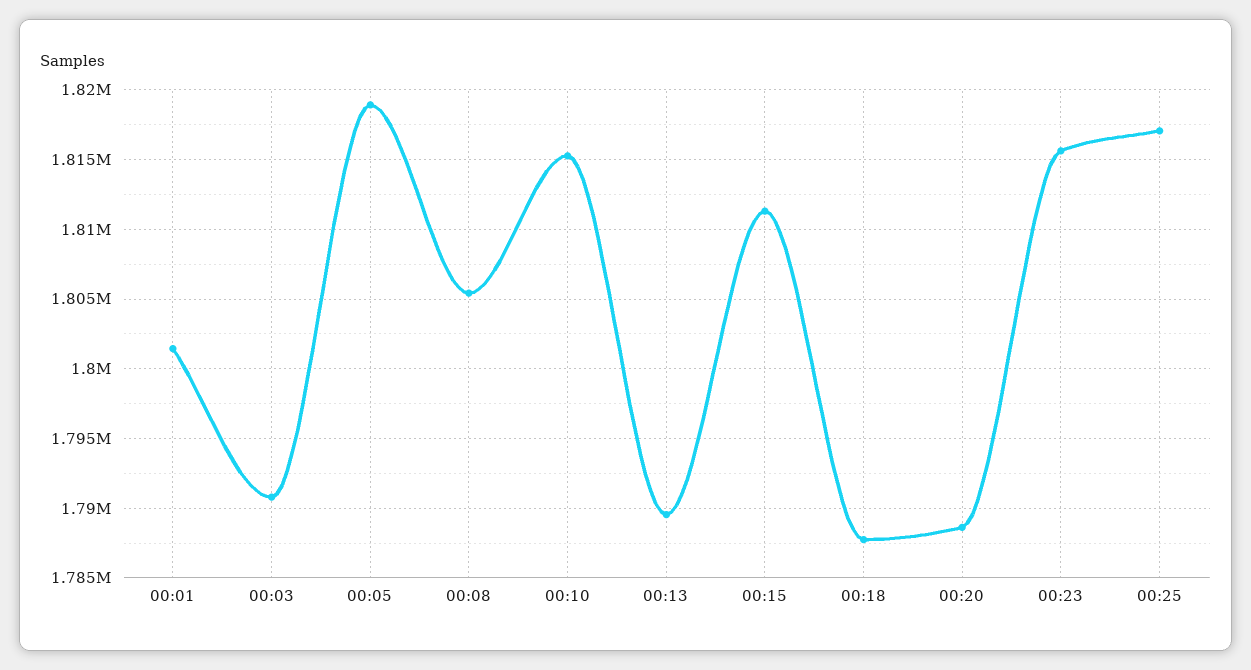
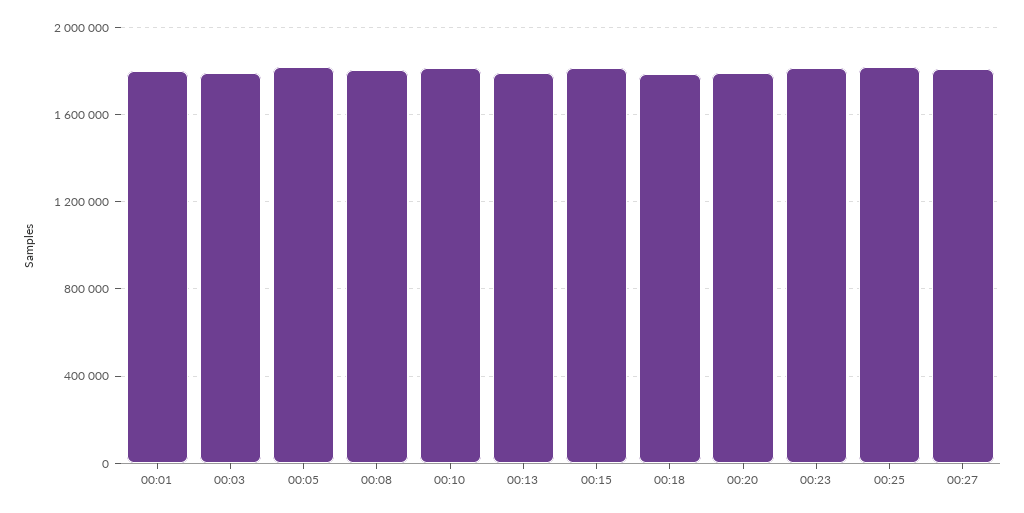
00:27: none -> 1800000

